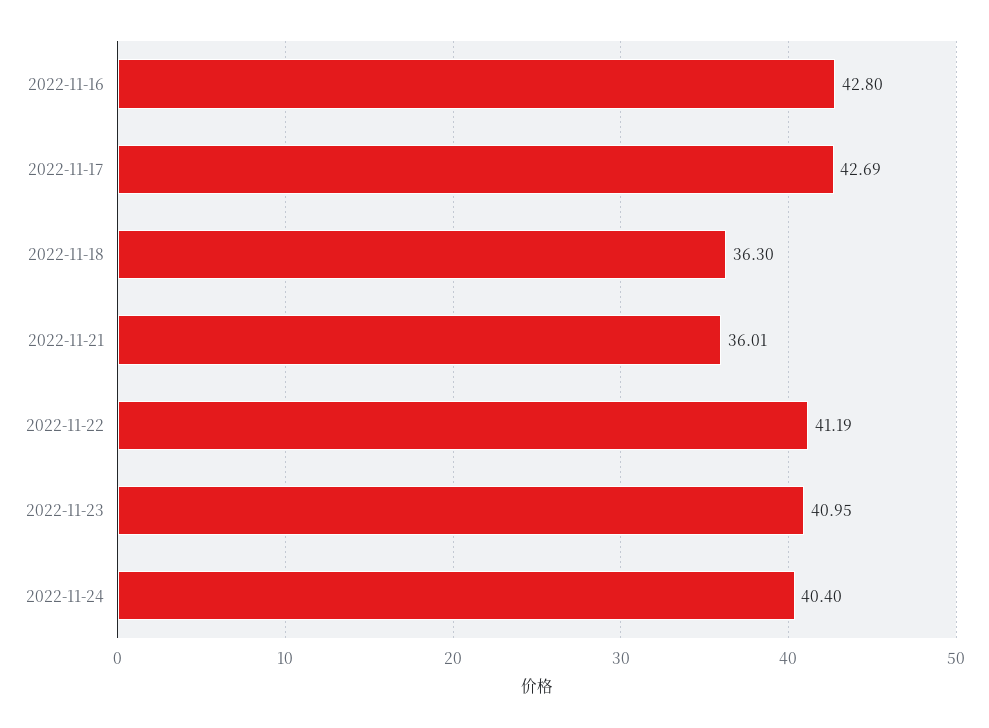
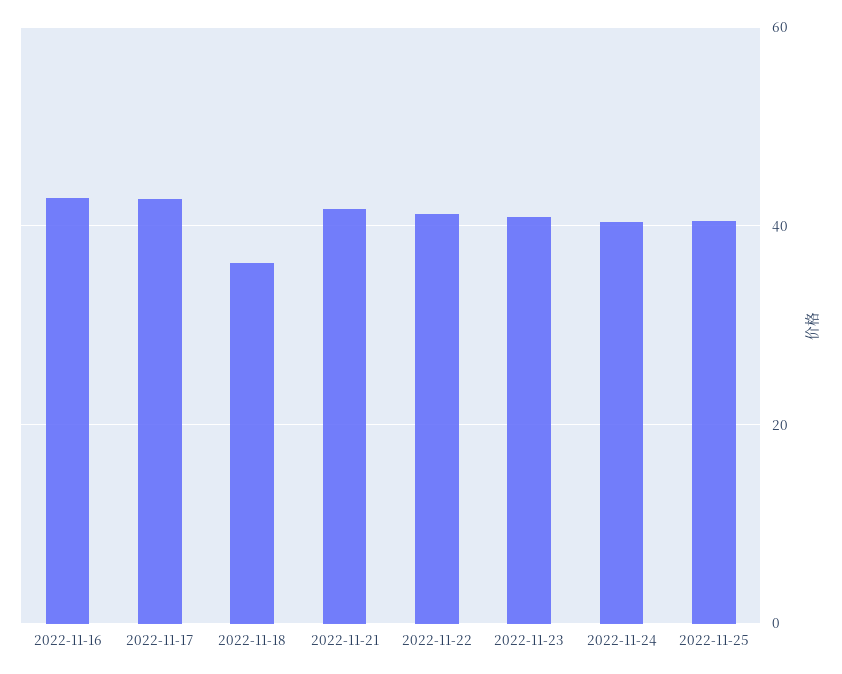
2022-11-21: 36.01 -> 42
2022-11-25: none -> 40

